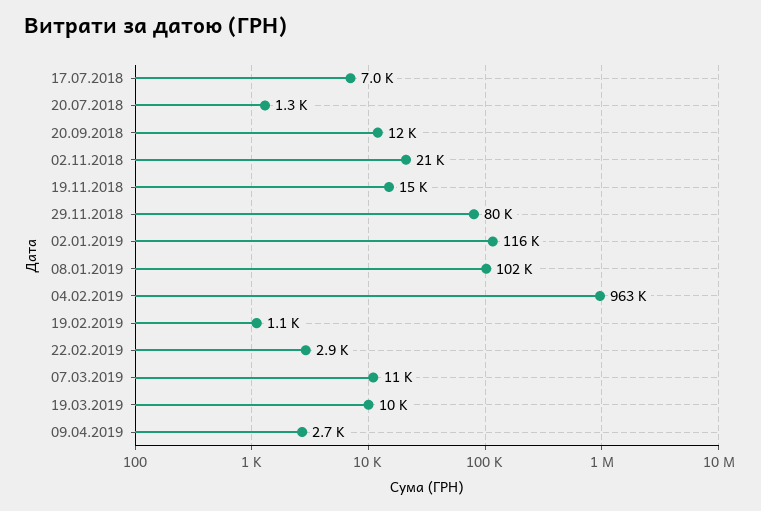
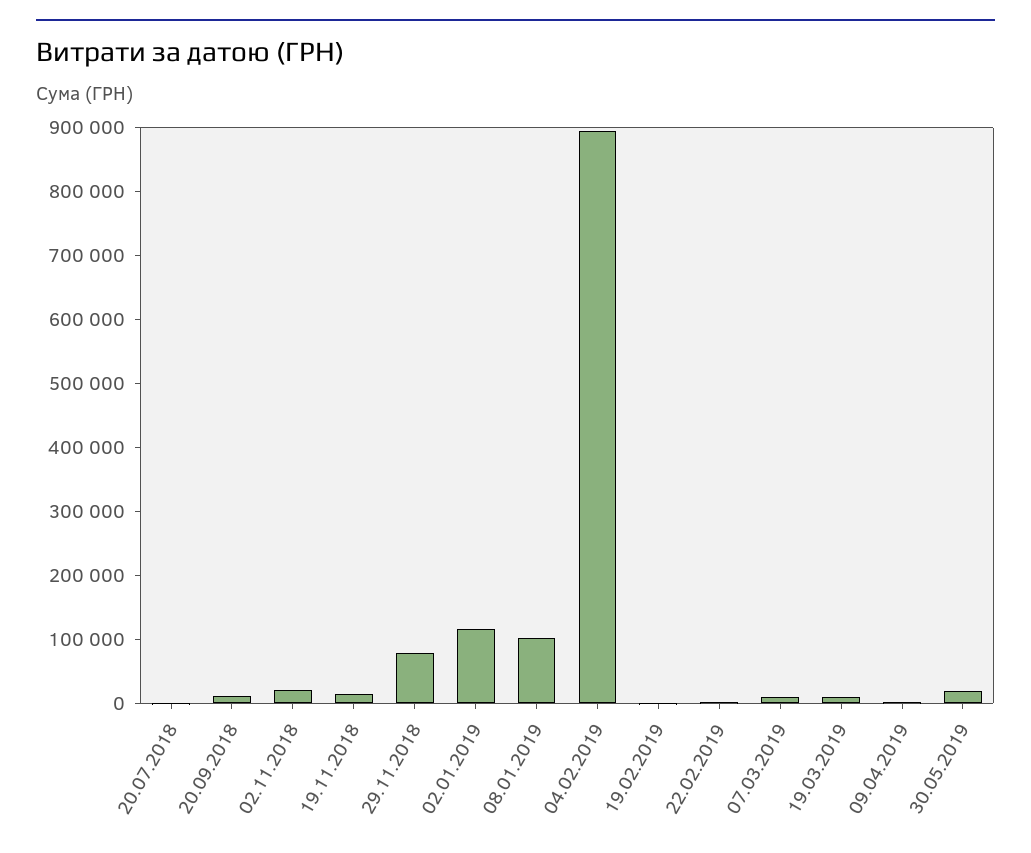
17.07.2018: 7000 -> none
04.02.2019: 963000 -> 900000
30.05.2019: none -> 20000

